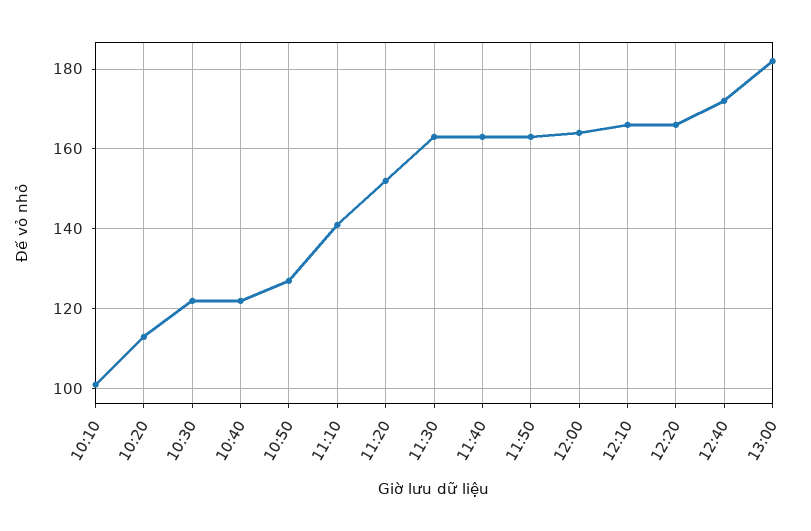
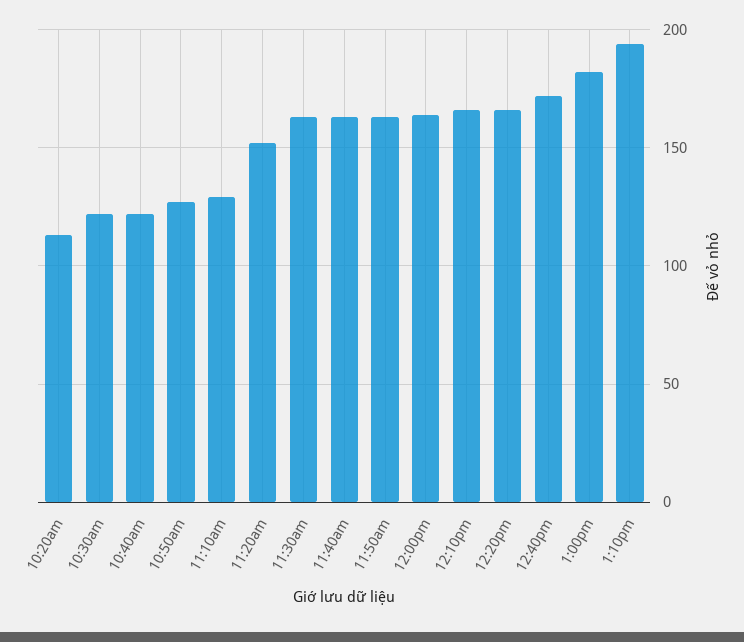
10:10: 100 -> none
11:10: 140 -> 130
1:10pm: none -> 195

